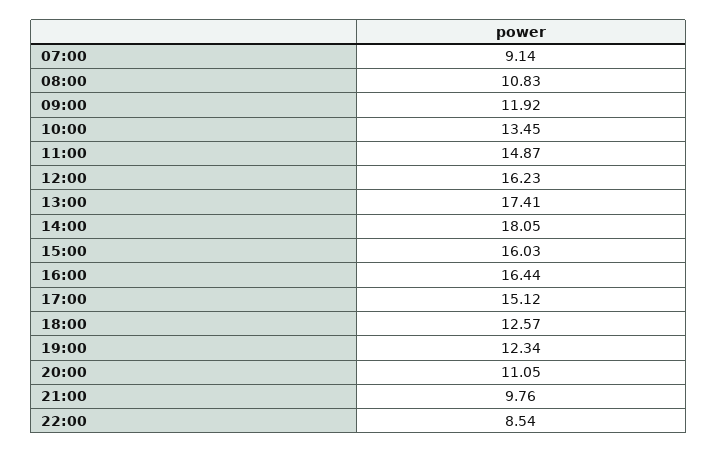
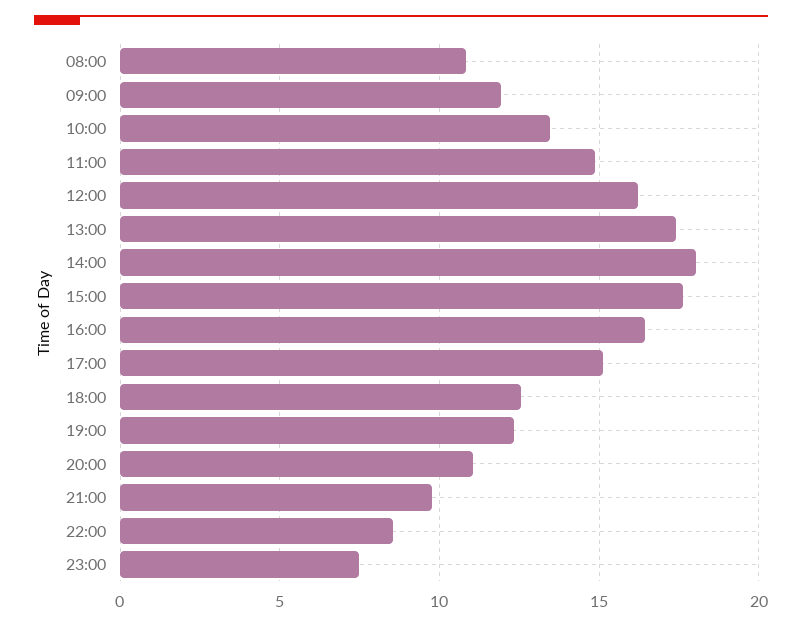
07:00: 9.14 -> none
15:00: 16.03 -> 17.5
23:00: none -> 7.5

